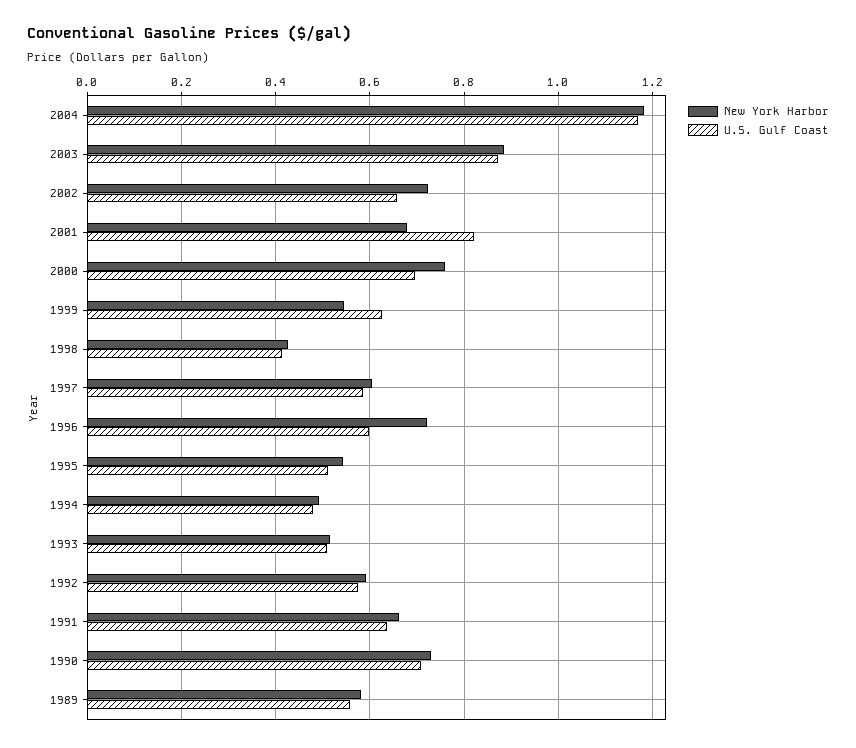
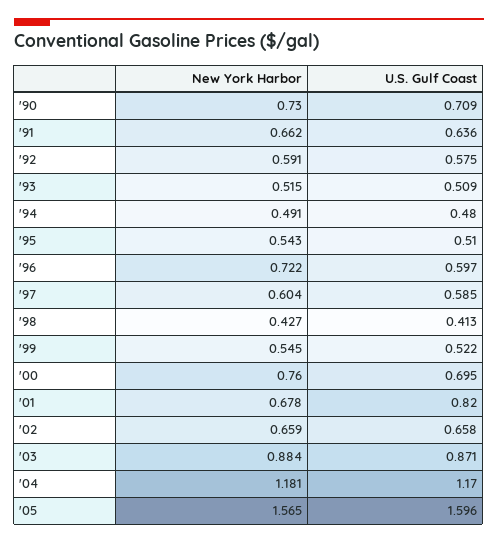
New York Harbor, 2002: 0.72 -> 0.659
U.S. Gulf Coast, 1999: 0.62 -> 0.522
New York Harbor, 1989: 0.58 -> none
U.S. Gulf Coast, 1989: 0.56 -> none
New York Harbor, '05: none -> 1.565
U.S. Gulf Coast, '05: none -> 1.596

